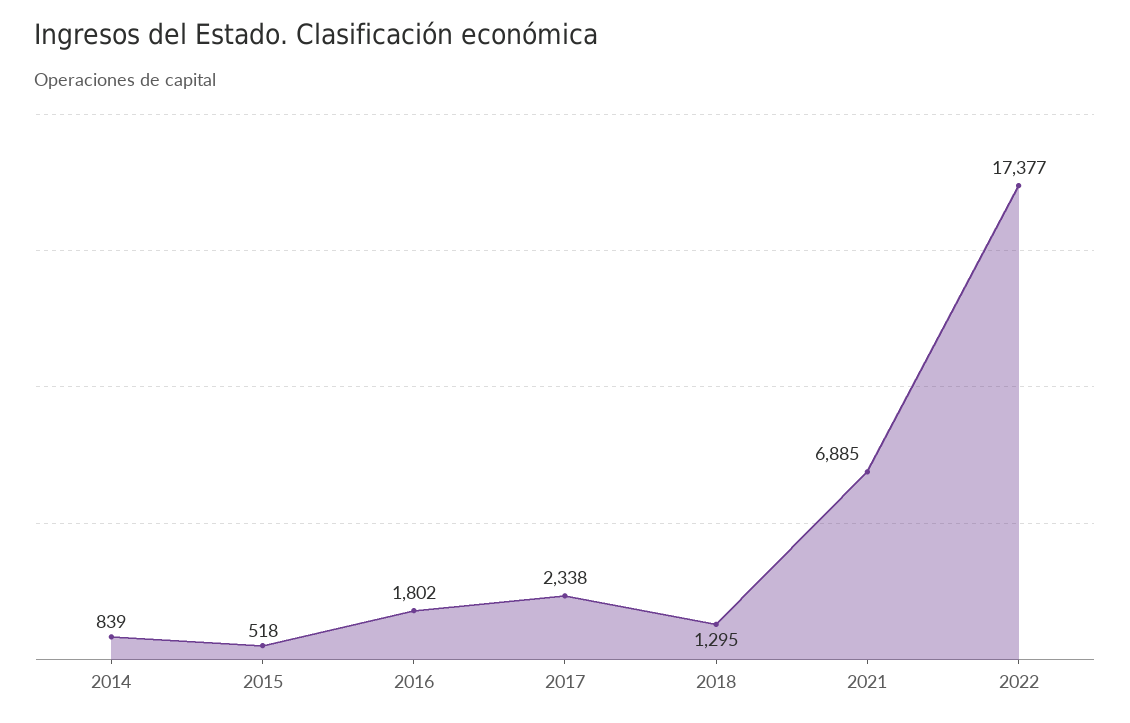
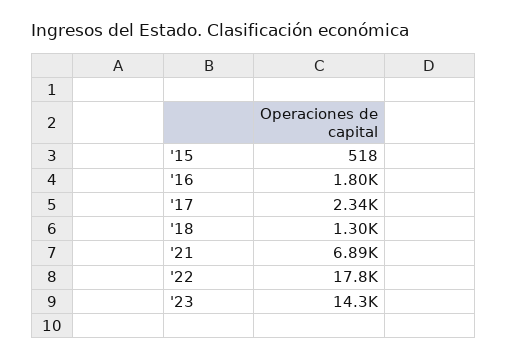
2014: 839 -> none
2022: 17377 -> 17800
'23: none -> 14300

